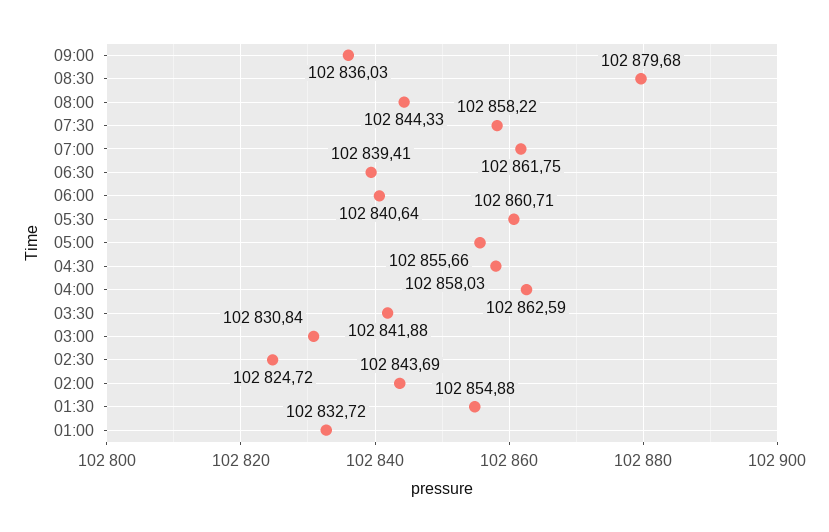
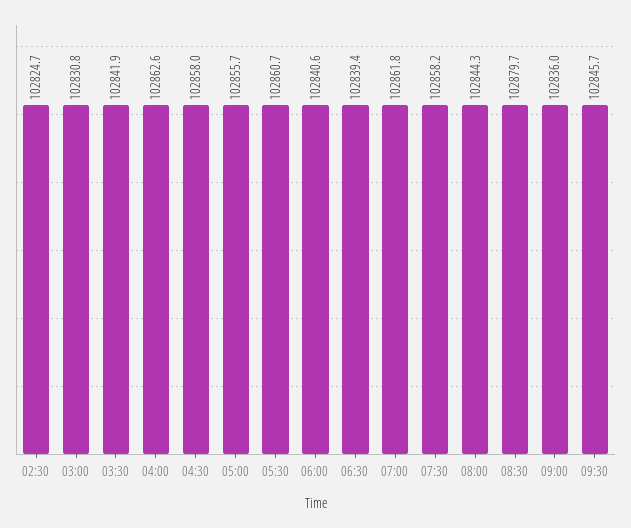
02:00: 102843.69 -> none
01:30: 102854.88 -> none
01:00: 102832.72 -> none
09:30: none -> 102845.7

